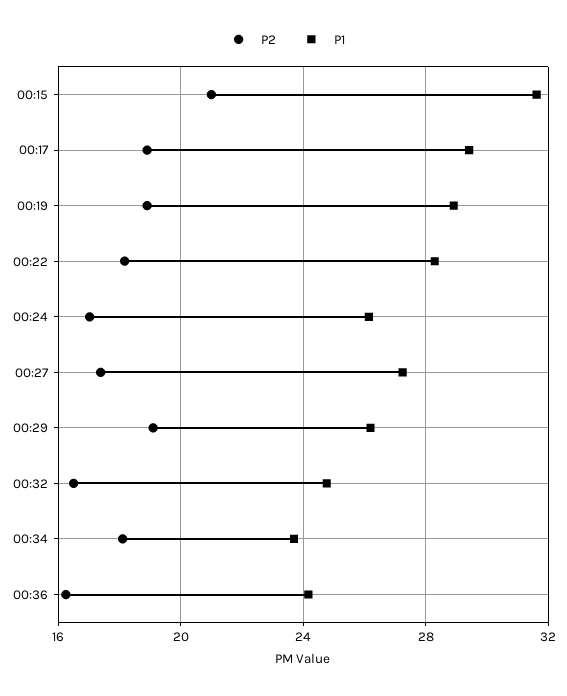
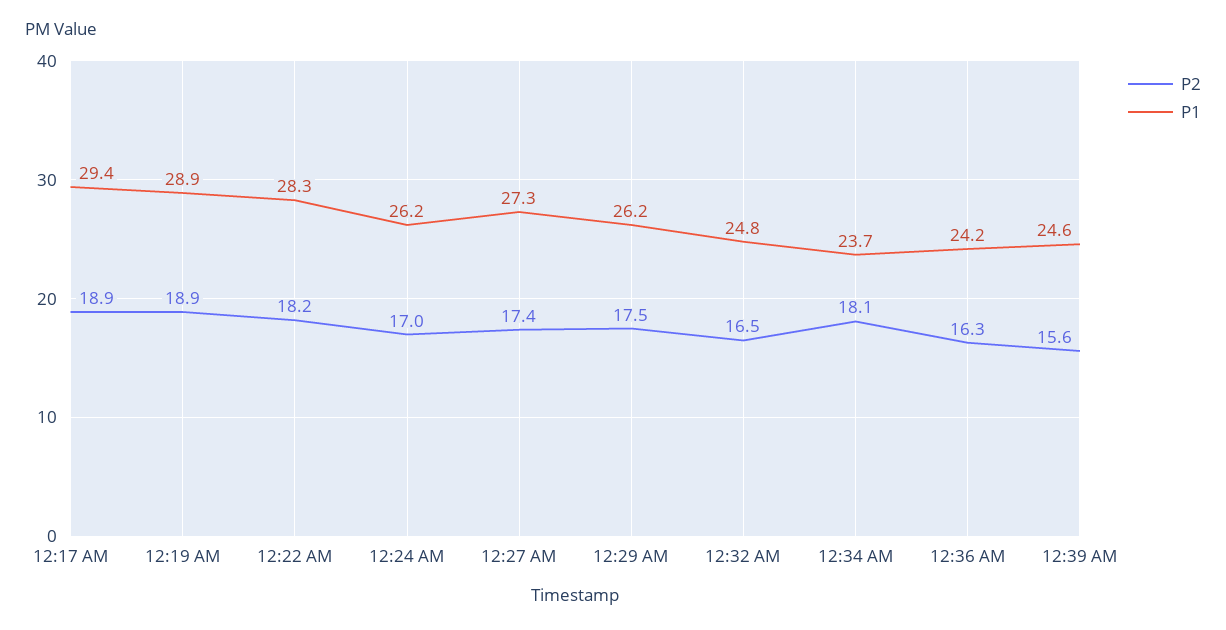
P2, 00:15: 21 -> none
P1, 00:15: 31.5 -> none
P2, 00:29: 19 -> 17.5
P2, 12:39 AM: none -> 15.6
P1, 12:39 AM: none -> 24.6

